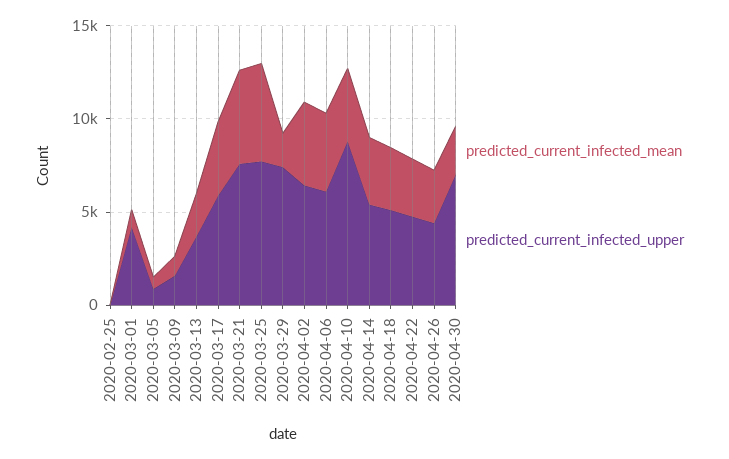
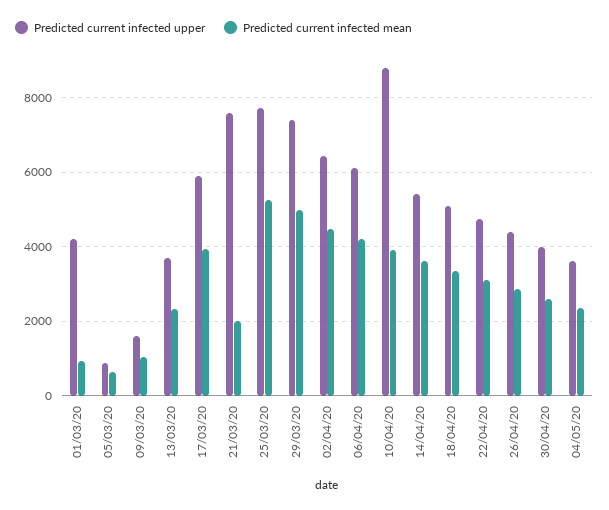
predicted_current_infected_mean, 2020-02-25: 0 -> none
predicted_current_infected_upper, 2020-02-25: 0 -> none
predicted_current_infected_mean, 2020-03-21: 5000 -> 2000
predicted_current_infected_mean, 2020-03-29: 2000 -> 5000
predicted_current_infected_upper, 2020-04-30: 7000 -> 4000
predicted_current_infected_upper, 04/05/20: none -> 3600
predicted_current_infected_mean, 04/05/20: none -> 2400

